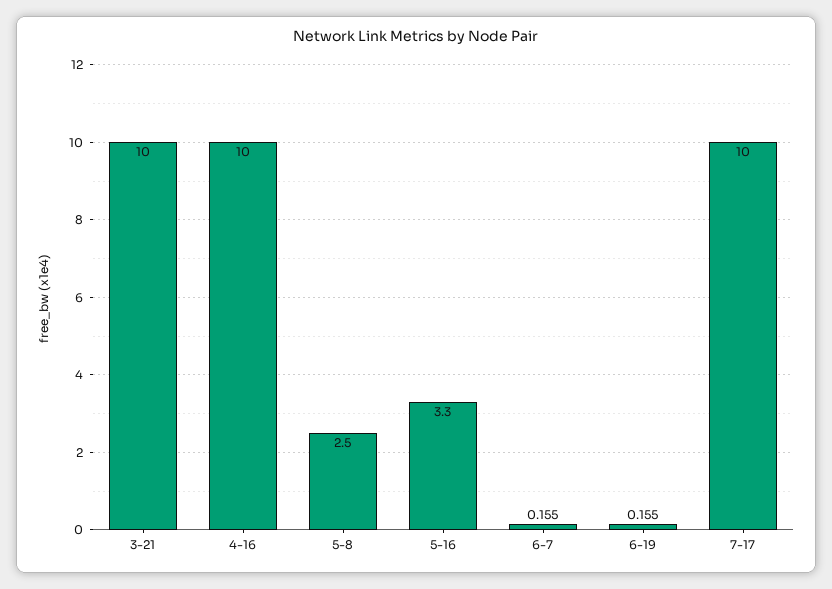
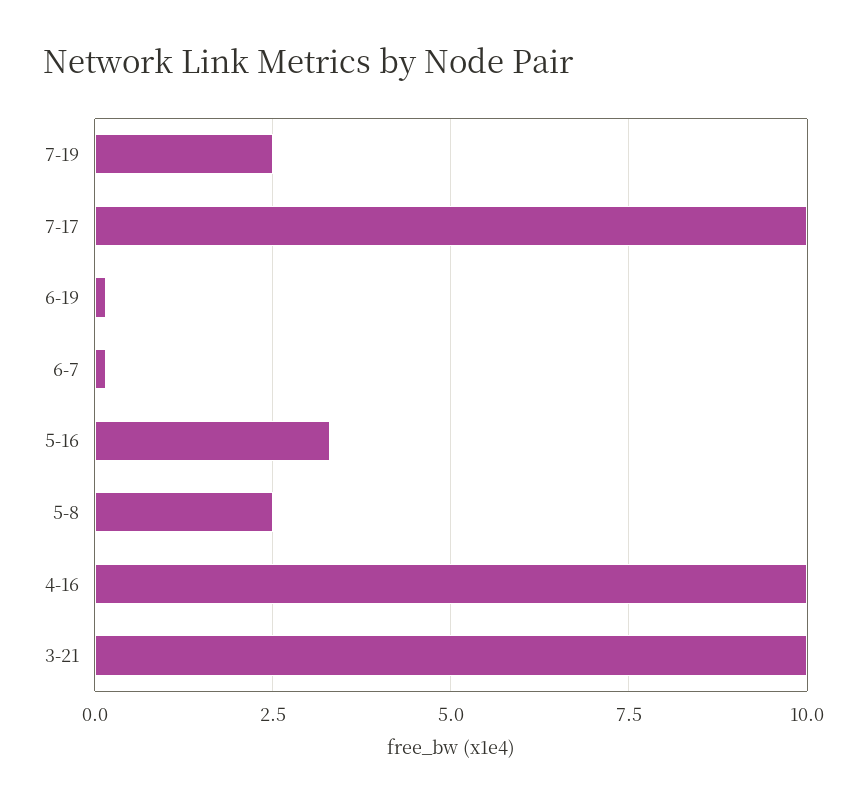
7-19: none -> 2.5

